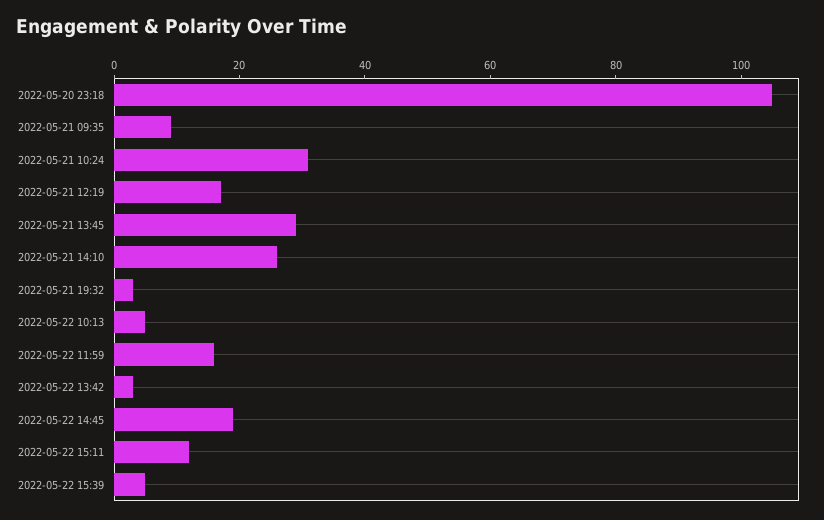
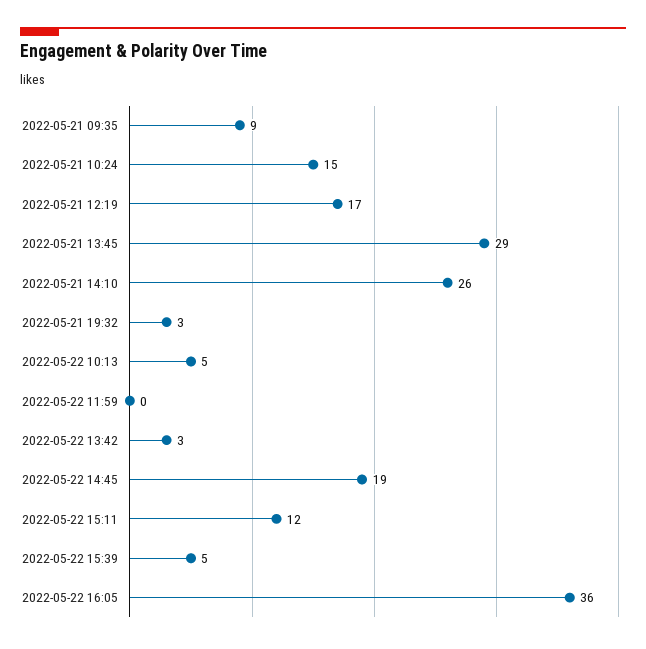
2022-05-20 23:18: 105 -> none
2022-05-21 10:24: 30 -> 15
2022-05-22 11:59: 15 -> 0
2022-05-22 16:05: none -> 36

